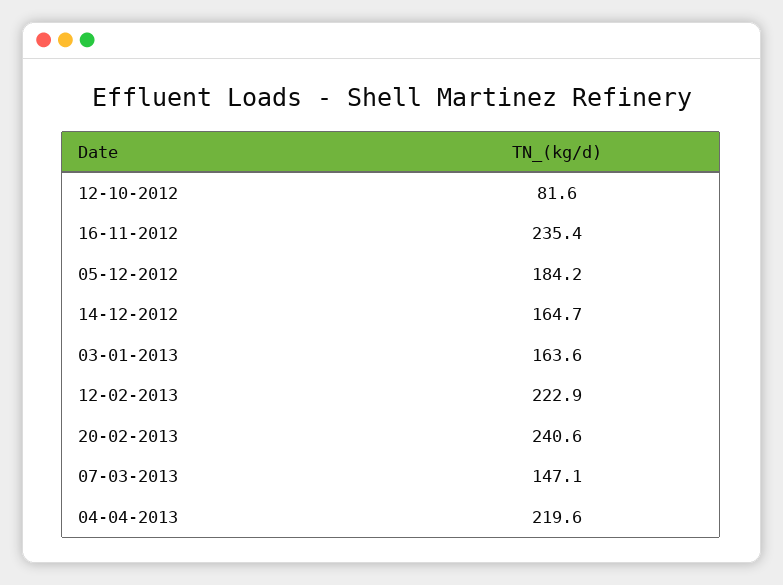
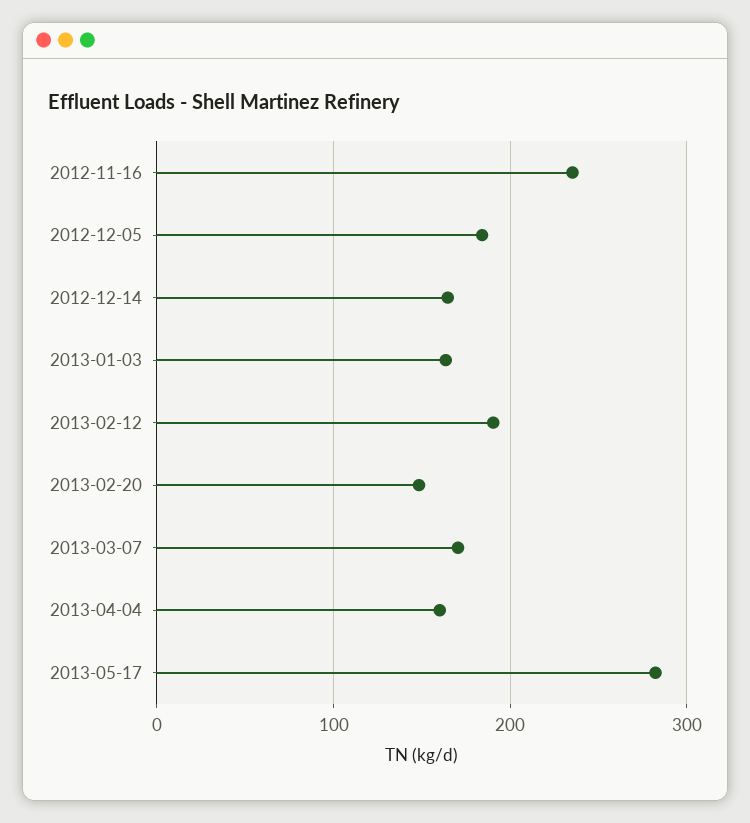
12-10-2012: 81.6 -> none
12-02-2013: 222.9 -> 190
20-02-2013: 240.6 -> 150
07-03-2013: 147.1 -> 170
04-04-2013: 219.6 -> 160
2013-05-17: none -> 280

